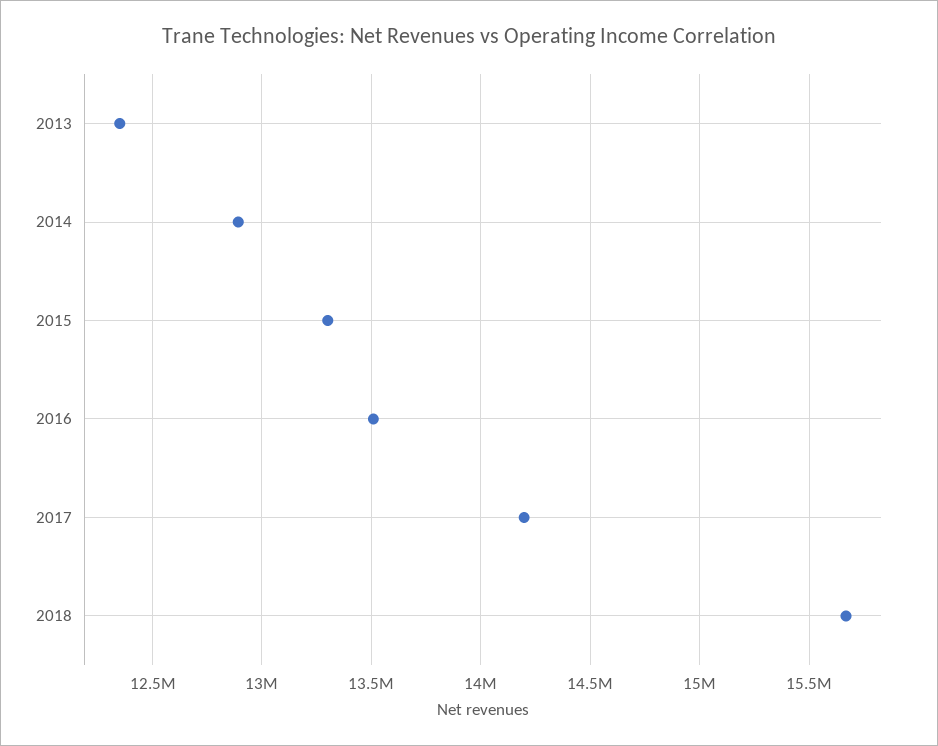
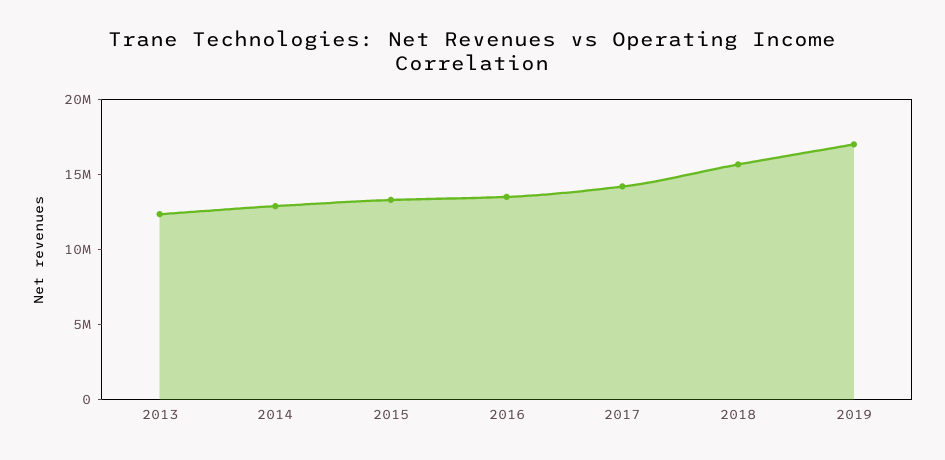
2019: none -> 17000000

